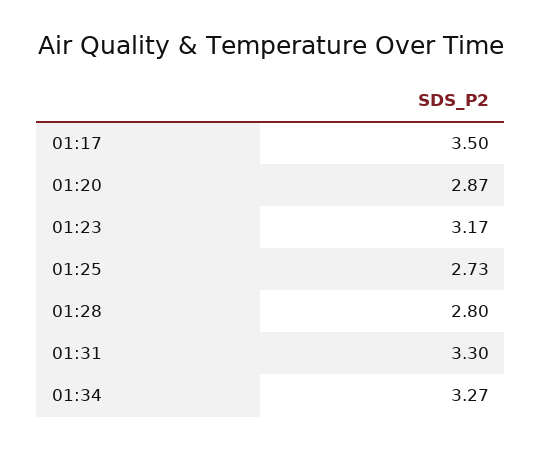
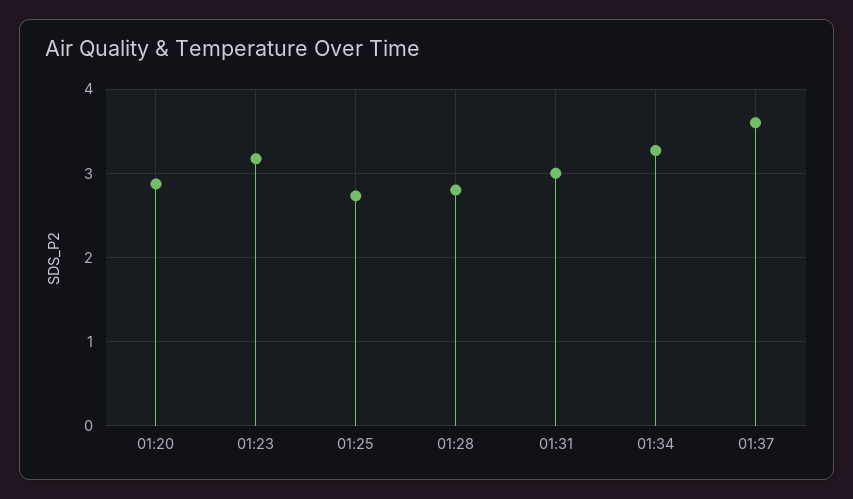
01:17: 3.5 -> none
01:31: 3.3 -> 3
01:37: none -> 3.6

